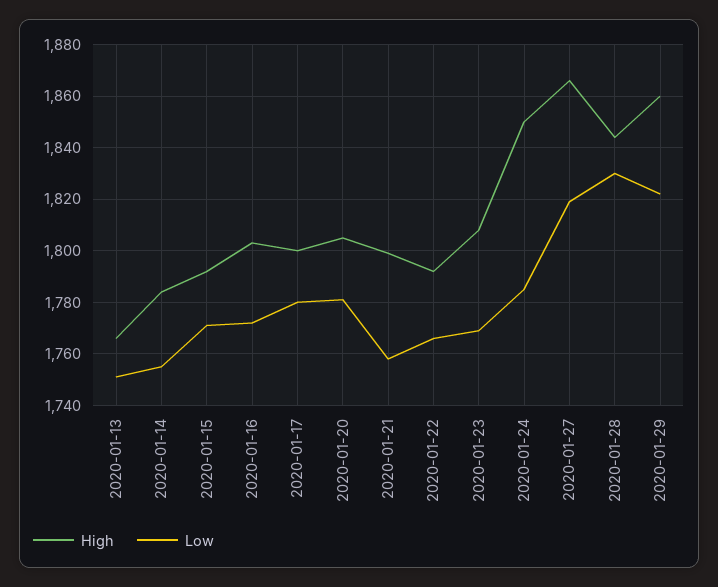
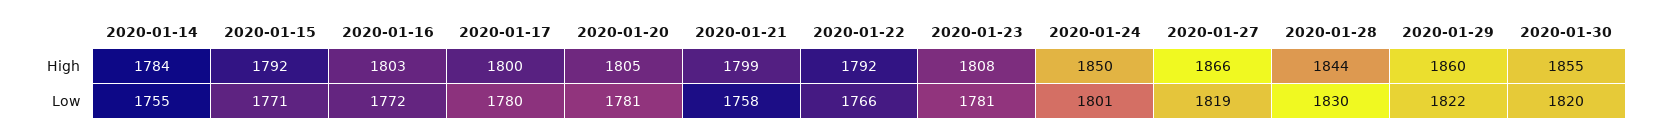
High, 2020-01-13: 1765 -> none
Low, 2020-01-13: 1750 -> none
Low, 2020-01-23: 1770 -> 1781
Low, 2020-01-24: 1785 -> 1801
High, 2020-01-30: none -> 1855
Low, 2020-01-30: none -> 1820

